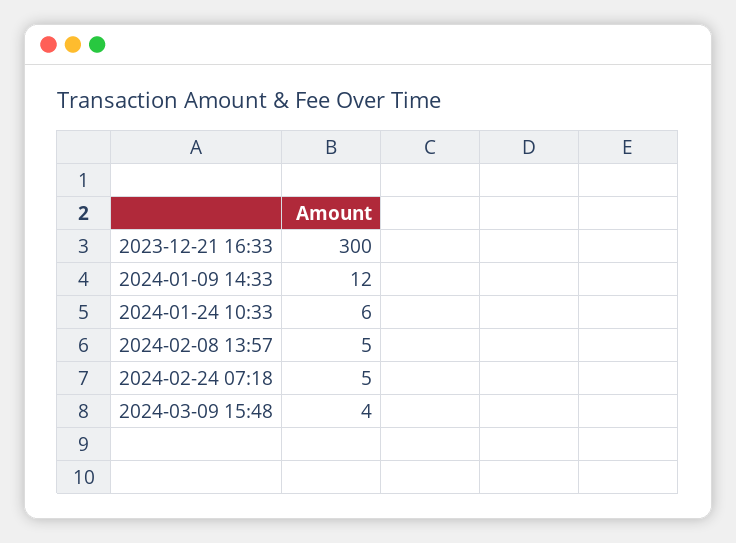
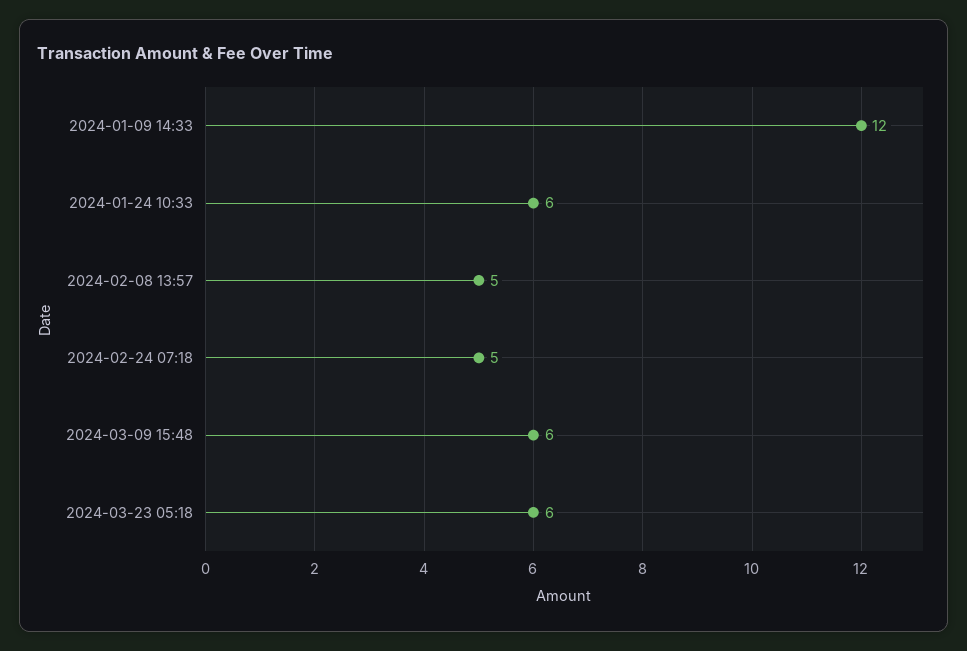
2023-12-21 16:33: 300 -> none
2024-03-09 15:48: 4 -> 6
2024-03-23 05:18: none -> 6

